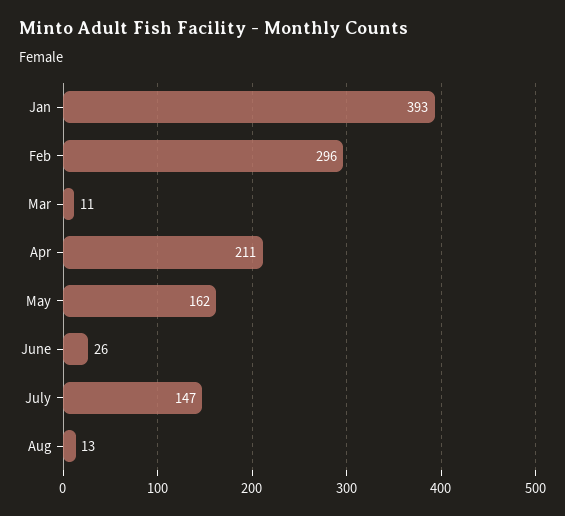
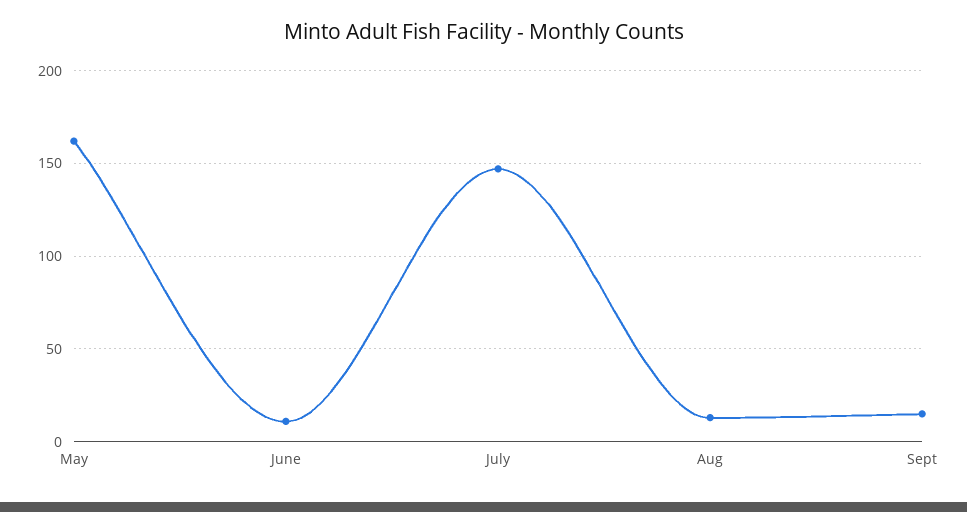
Jan: 393 -> none
Feb: 296 -> none
Mar: 11 -> none
Apr: 211 -> none
June: 26 -> 10
Sept: none -> 15

